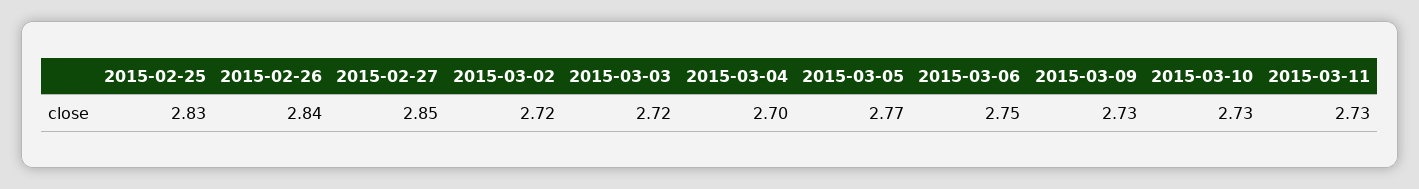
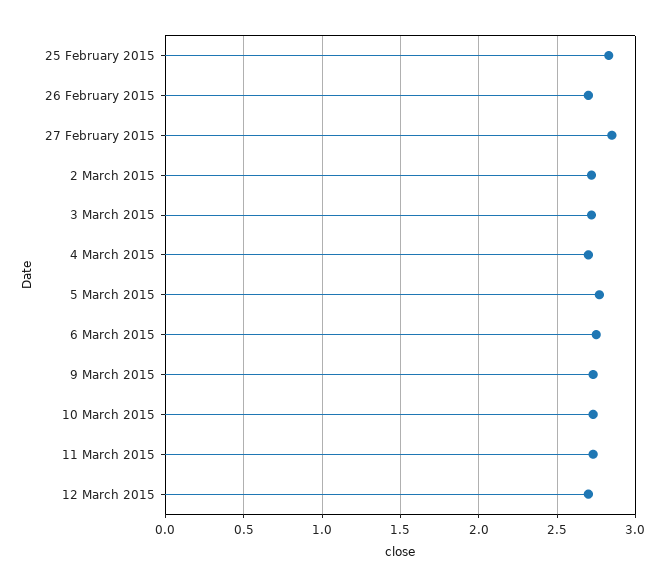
2015-02-26: 2.84 -> 2.7
12 March 2015: none -> 2.7

